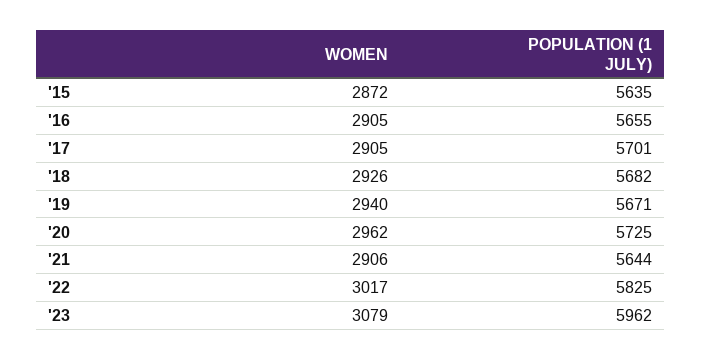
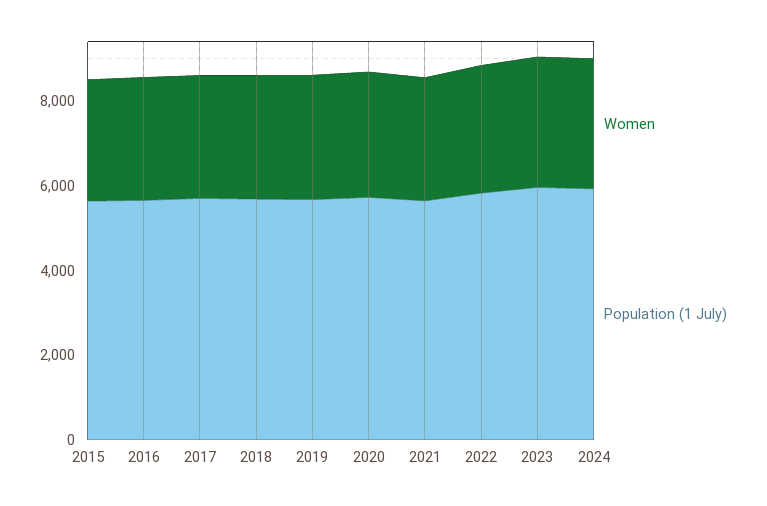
WOMEN, 2024: none -> 3000
POPULATION (1 JULY), 2024: none -> 6000

